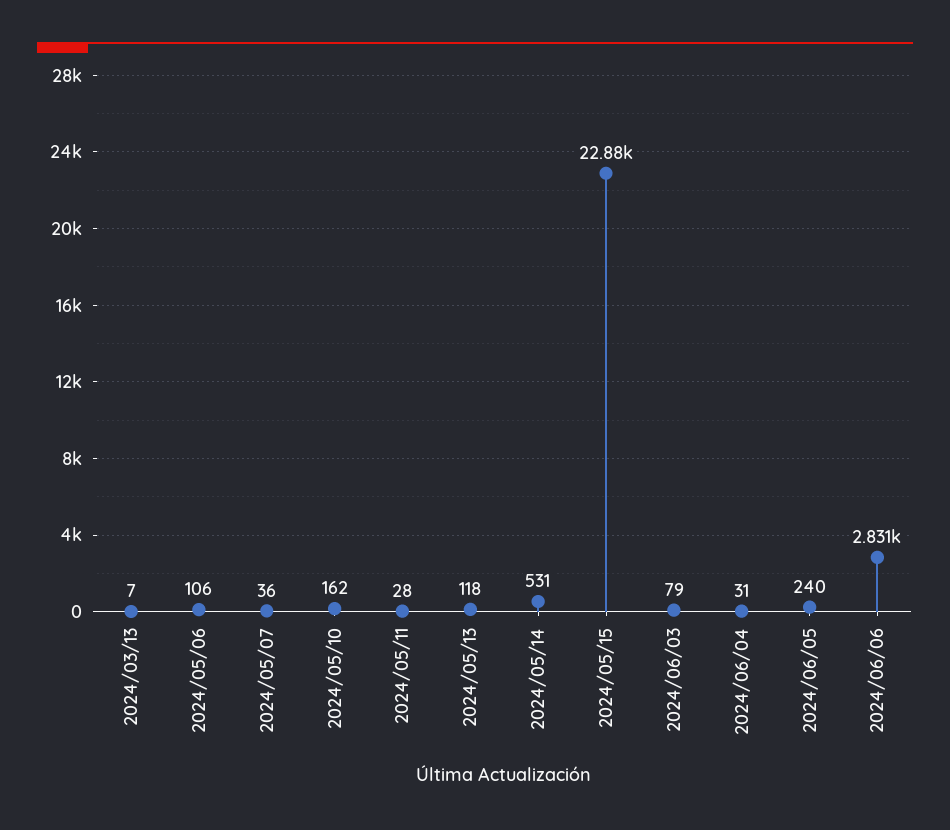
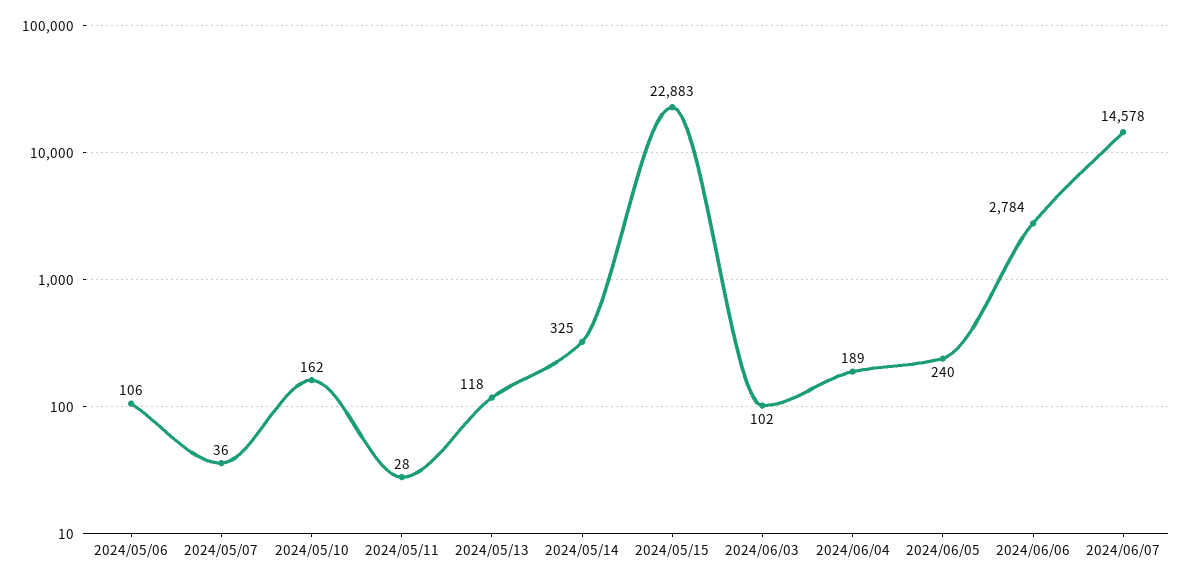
2024/03/13: 7 -> none
2024/05/14: 531 -> 325
2024/06/03: 79 -> 102
2024/06/04: 31 -> 189
2024/06/06: 2831 -> 2784
2024/06/07: none -> 14578

